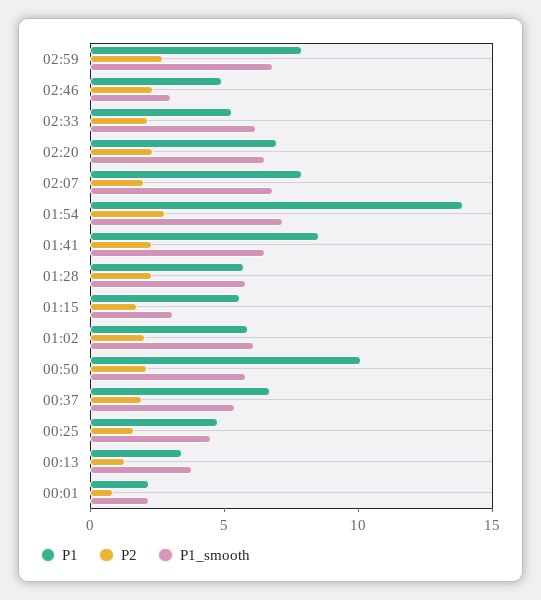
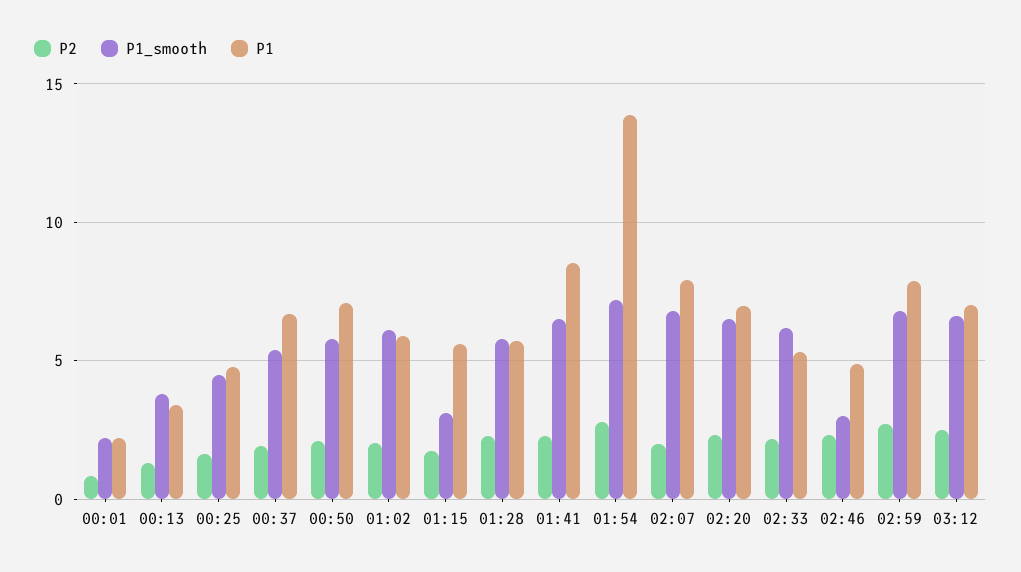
P1, 00:50: 10 -> 7
P2, 03:12: none -> 2.5
P1_smooth, 03:12: none -> 6.5
P1, 03:12: none -> 7

